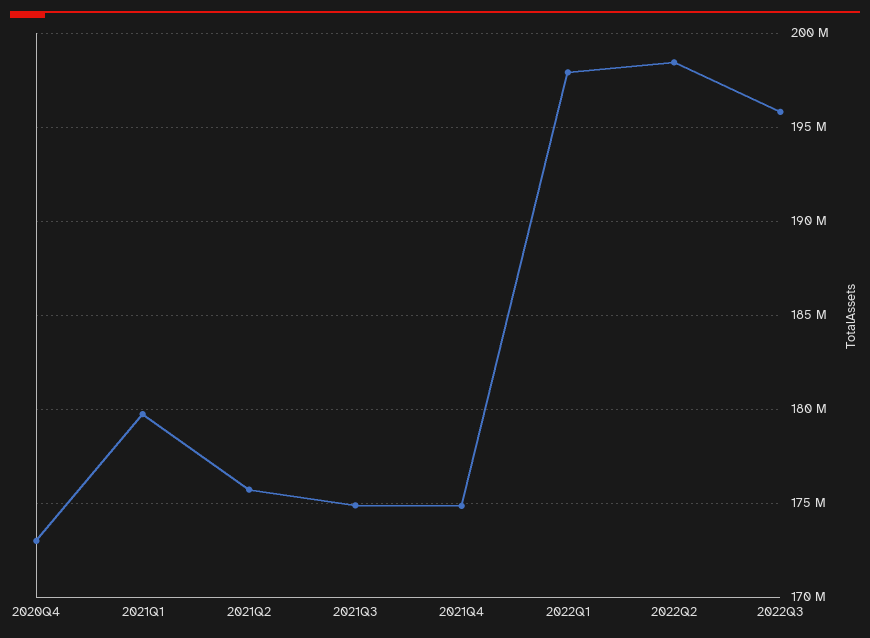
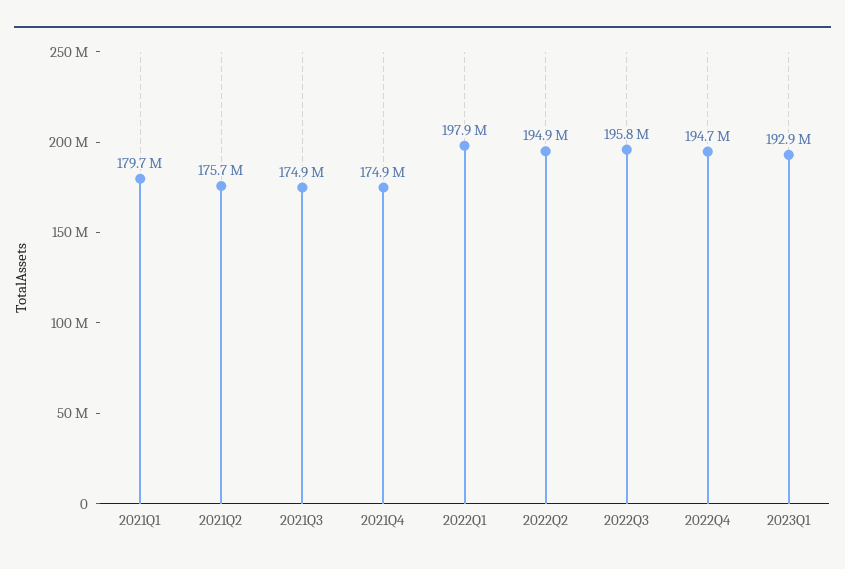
2020Q4: 173000000 -> none
2022Q2: 198500000 -> 194900000
2022Q4: none -> 194700000
2023Q1: none -> 192900000

